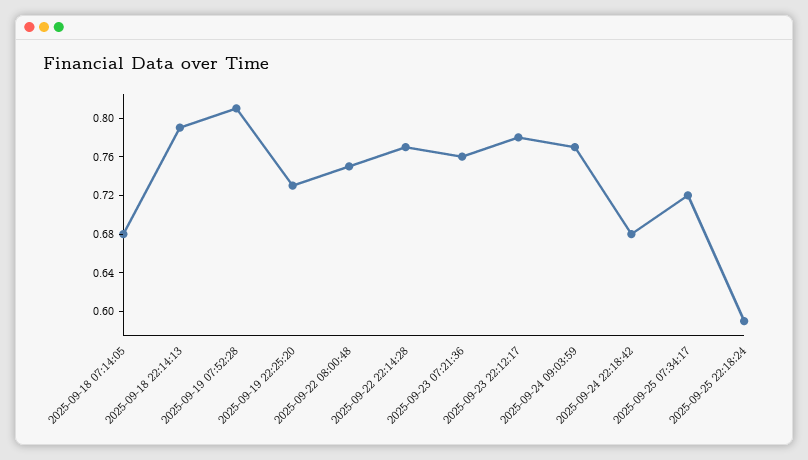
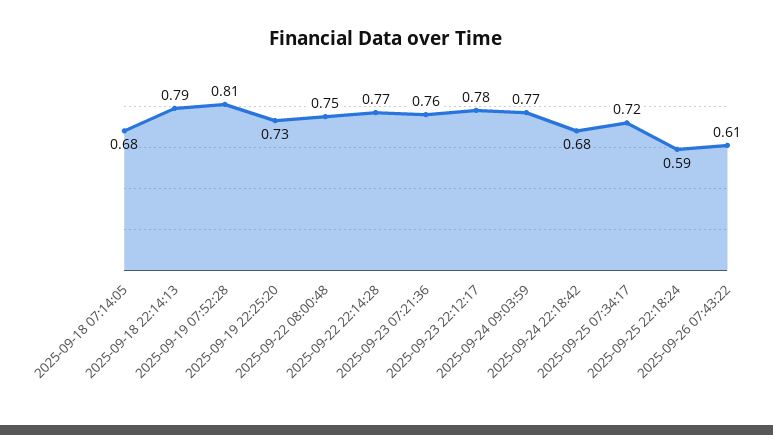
2025-09-26 07:43:22: none -> 0.61

